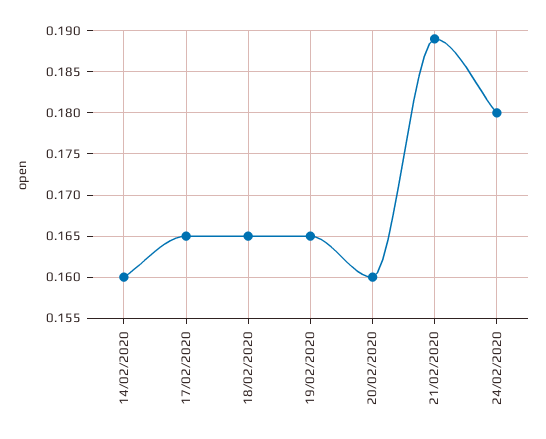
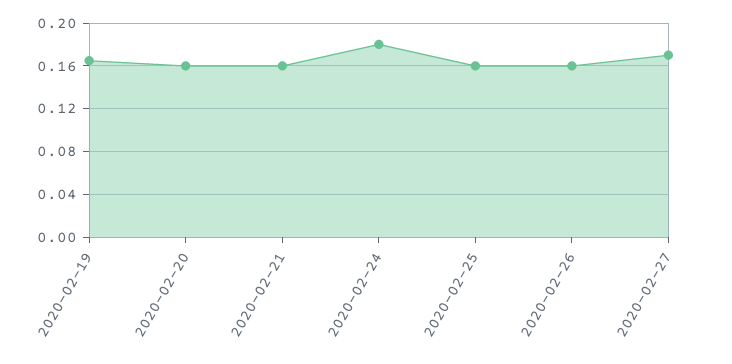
14/02/2020: 0.16 -> none
17/02/2020: 0.165 -> none
18/02/2020: 0.165 -> none
21/02/2020: 0.189 -> 0.16
2020-02-25: none -> 0.16
2020-02-26: none -> 0.16
2020-02-27: none -> 0.17

